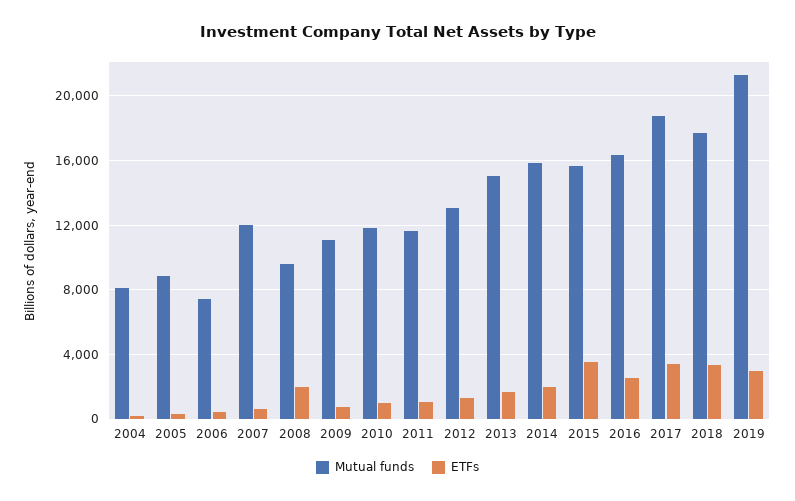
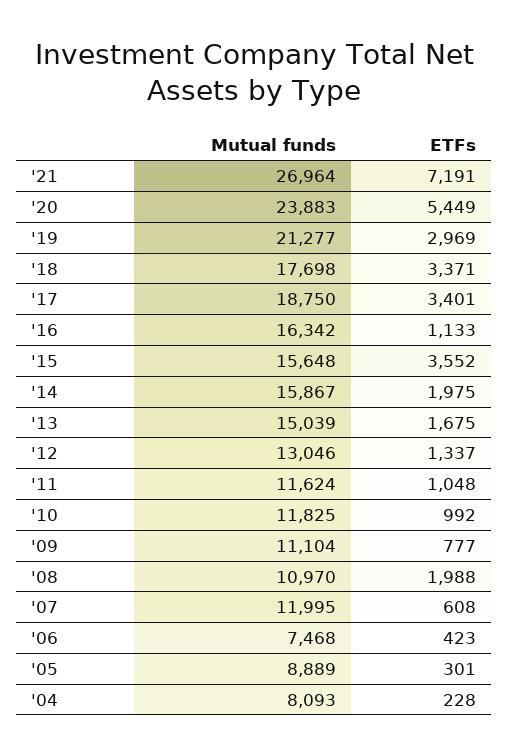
Mutual funds, 2008: 9500 -> 10970
ETFs, 2016: 2500 -> 1133
Mutual funds, '21: none -> 26964
ETFs, '21: none -> 7191
Mutual funds, '20: none -> 23883
ETFs, '20: none -> 5449

